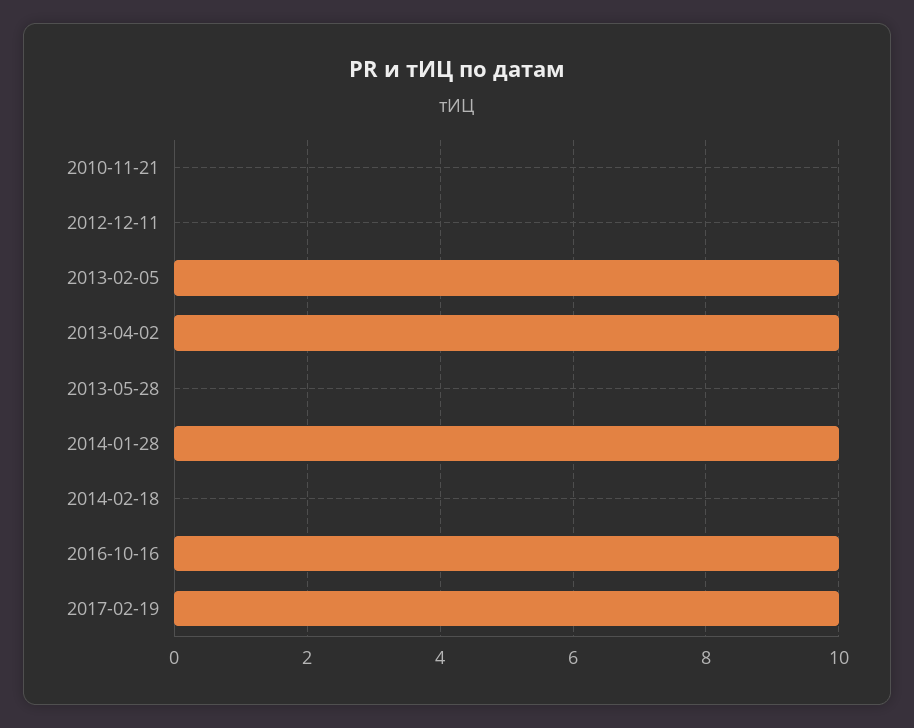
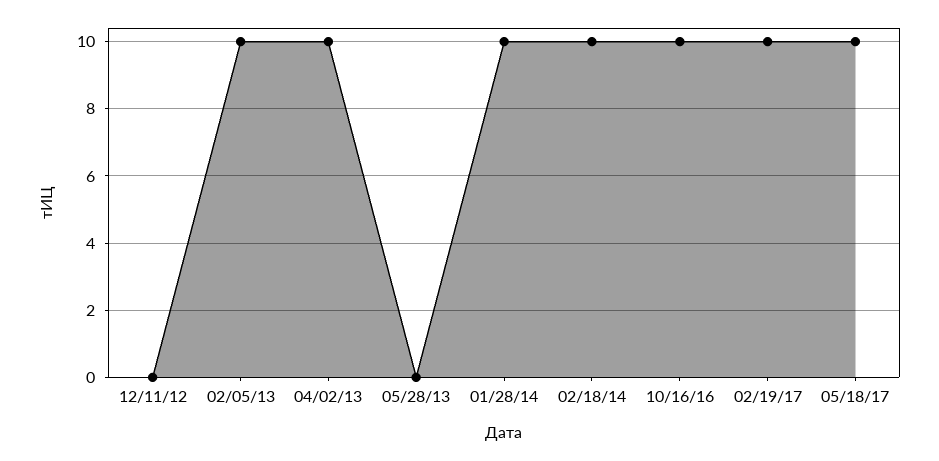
2010-11-21: 0 -> none
2014-02-18: 0 -> 10
05/18/17: none -> 10

